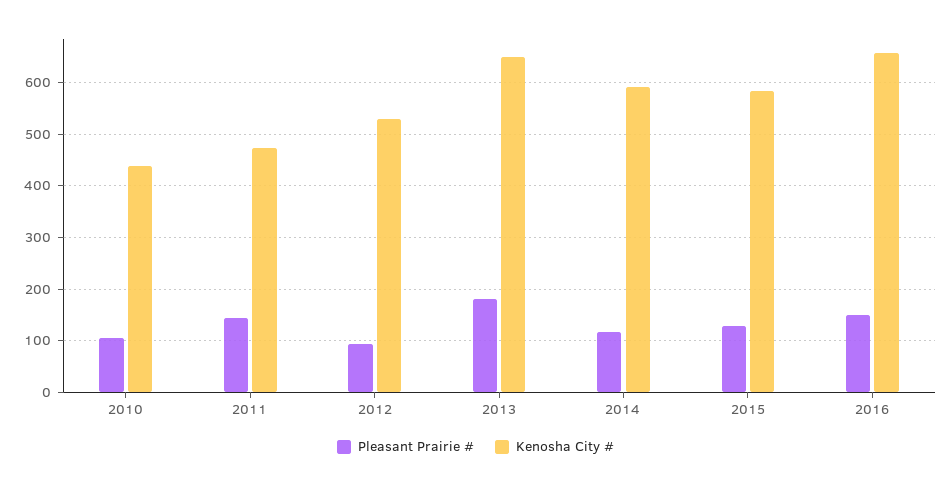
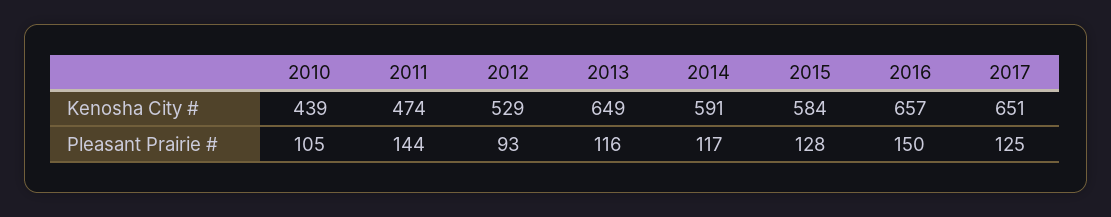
Pleasant Prairie #, 2013: 180 -> 116
Kenosha City #, 2017: none -> 651
Pleasant Prairie #, 2017: none -> 125

